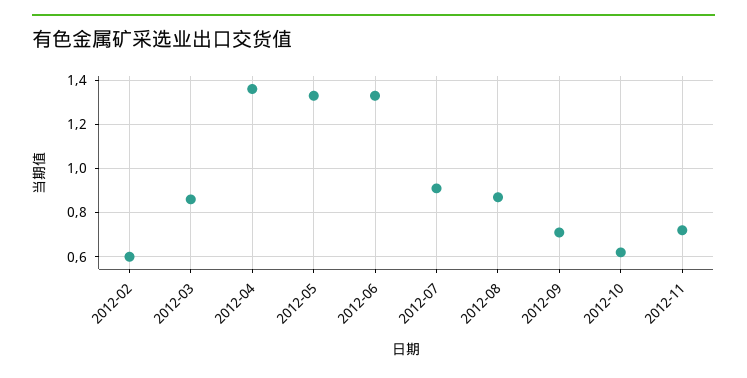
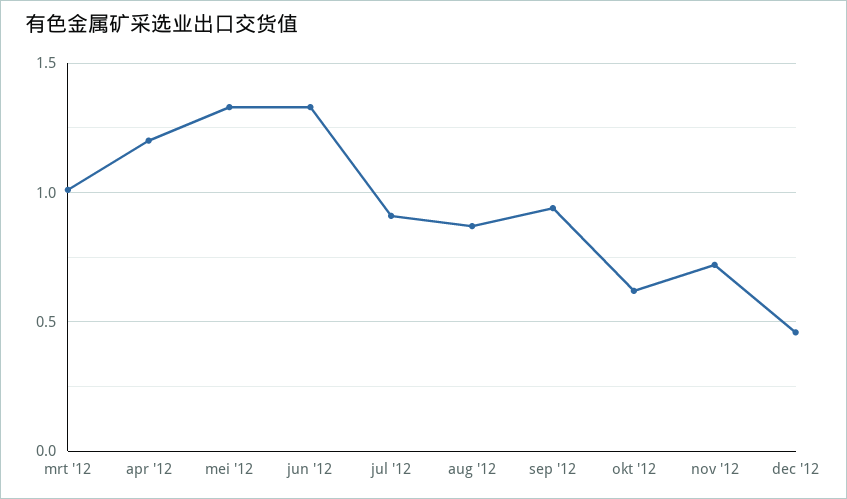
2012-02: 0.6 -> none
2012-03: 0.85 -> 1
2012-04: 1.35 -> 1.2
2012-09: 0.7 -> 0.95
dec '12: none -> 0.45

